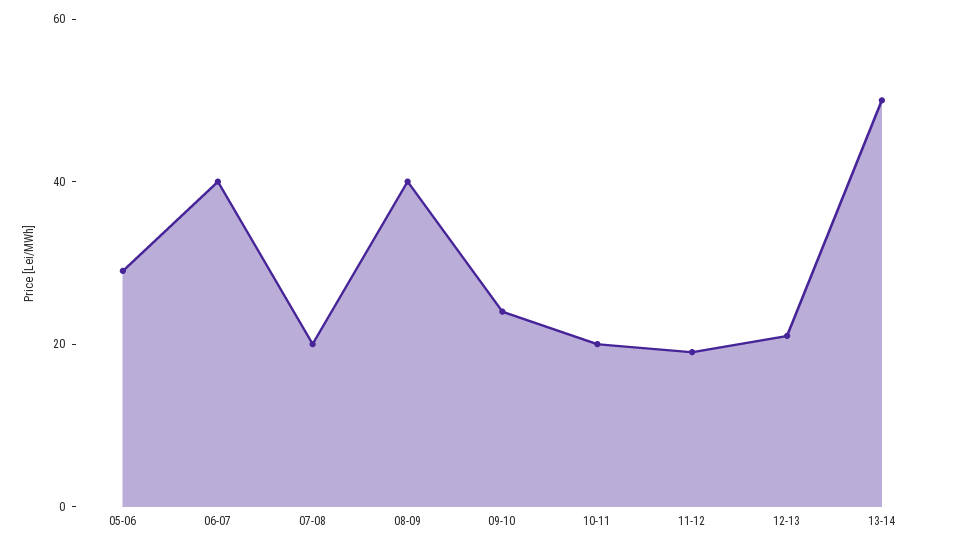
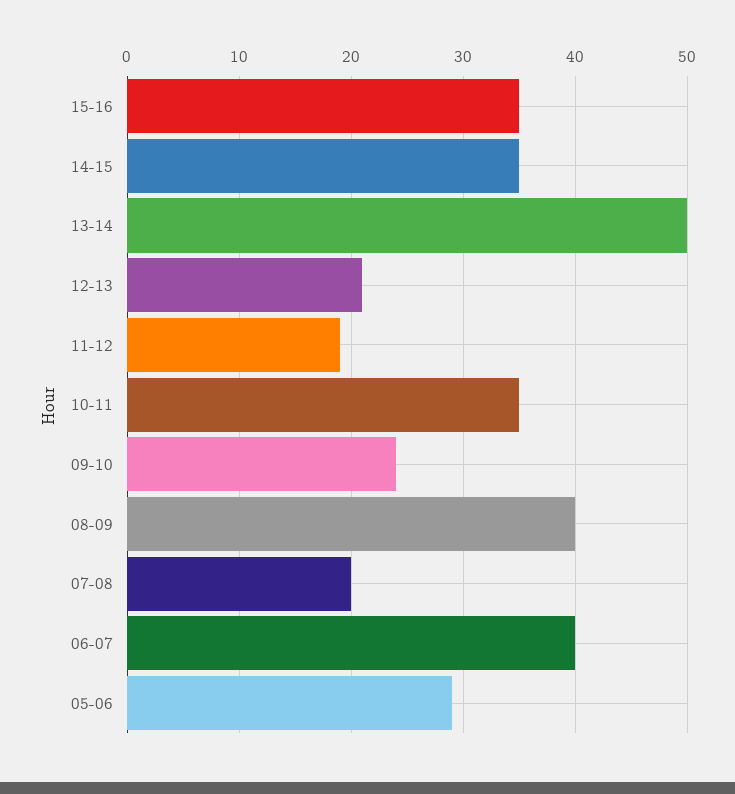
10-11: 20 -> 35
15-16: none -> 35
14-15: none -> 35

